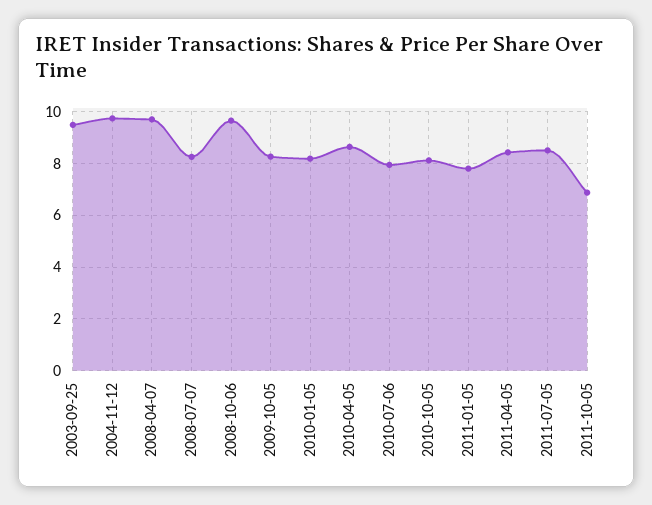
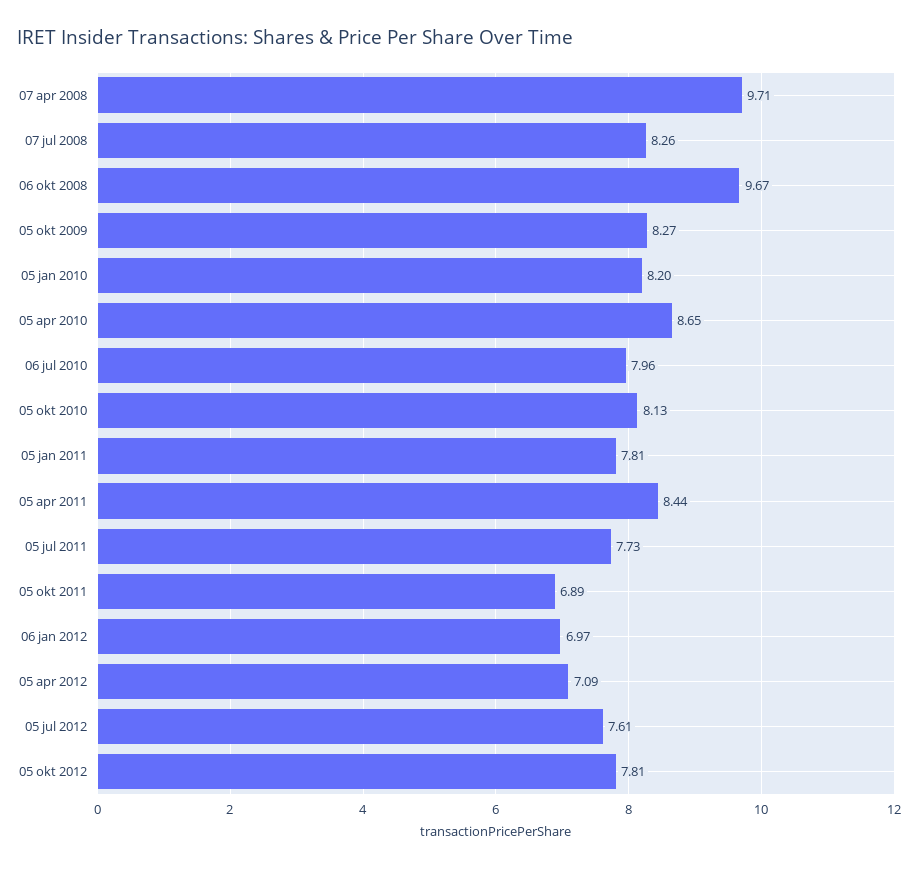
2003-09-25: 9.5 -> none
2004-11-12: 9.75 -> none
2011-07-05: 8.5 -> 7.73
06 jan 2012: none -> 6.97
05 apr 2012: none -> 7.09
05 jul 2012: none -> 7.61
05 okt 2012: none -> 7.81

